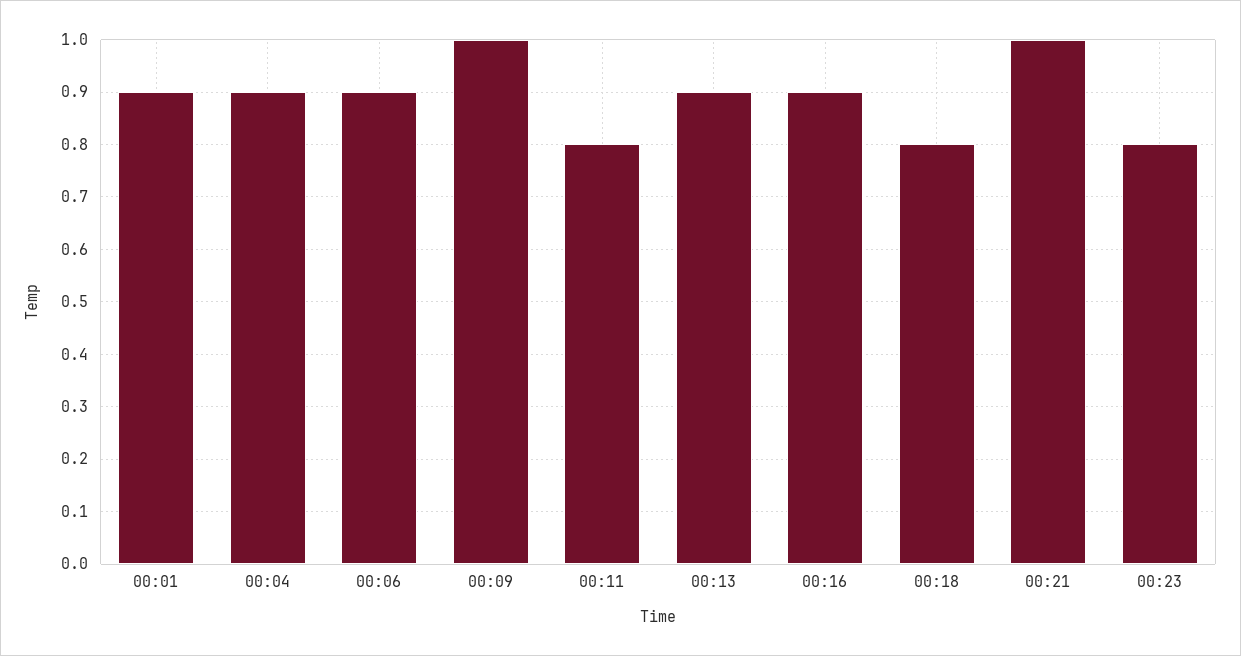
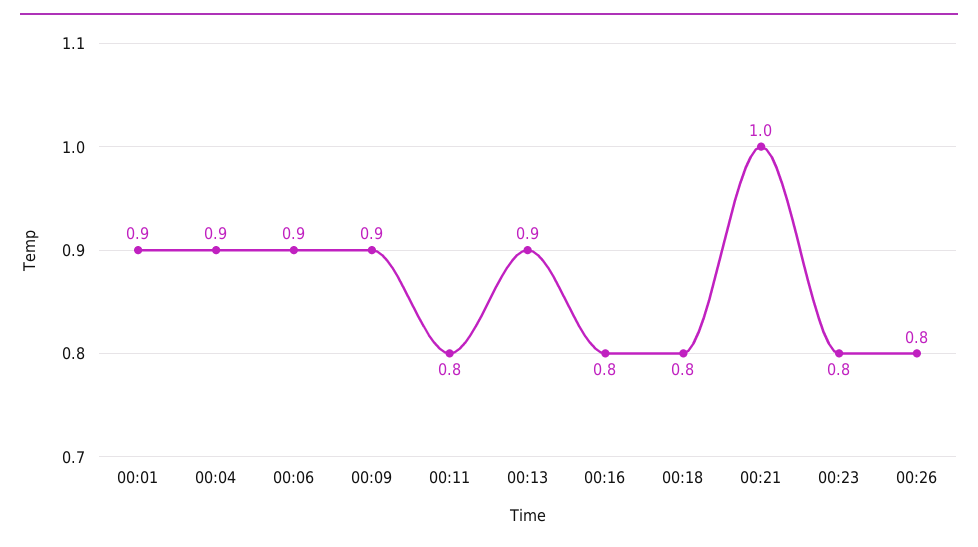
00:09: 1 -> 0.9
00:16: 0.9 -> 0.8
00:26: none -> 0.8

